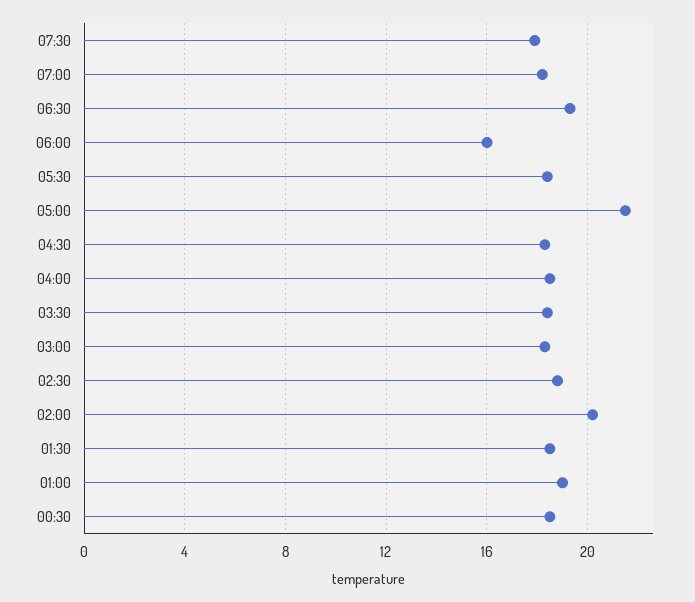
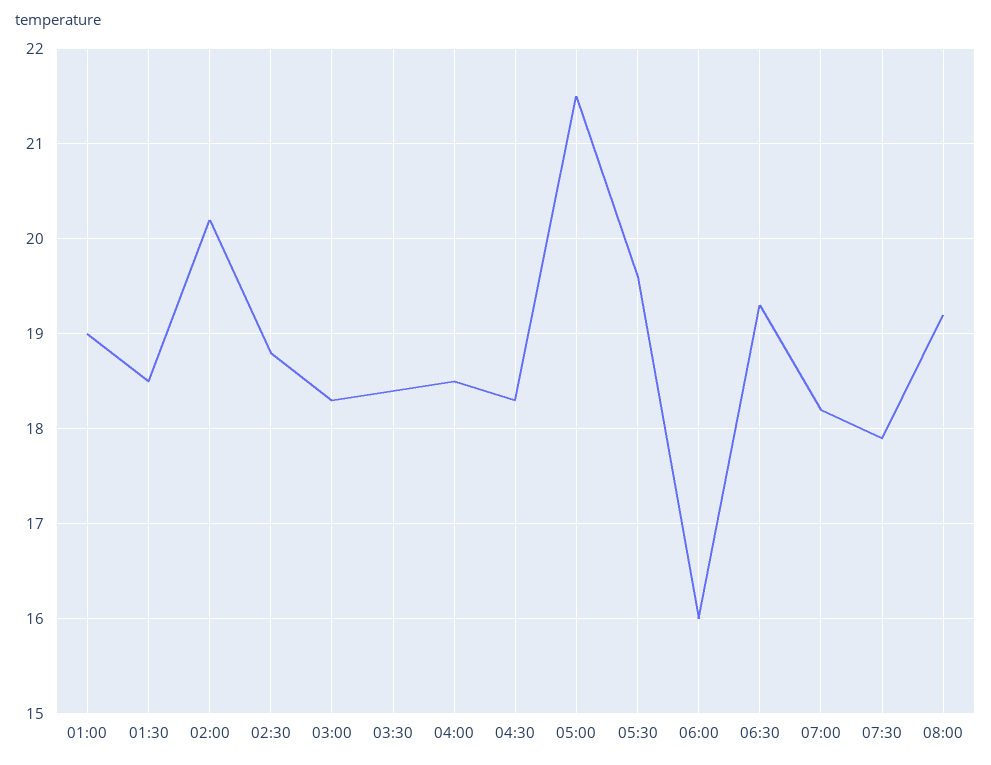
05:30: 18.5 -> 19.6
00:30: 18.5 -> none
08:00: none -> 19.2

